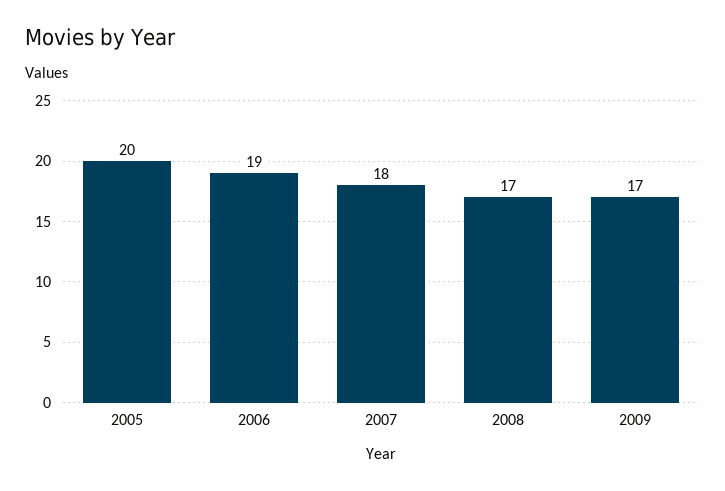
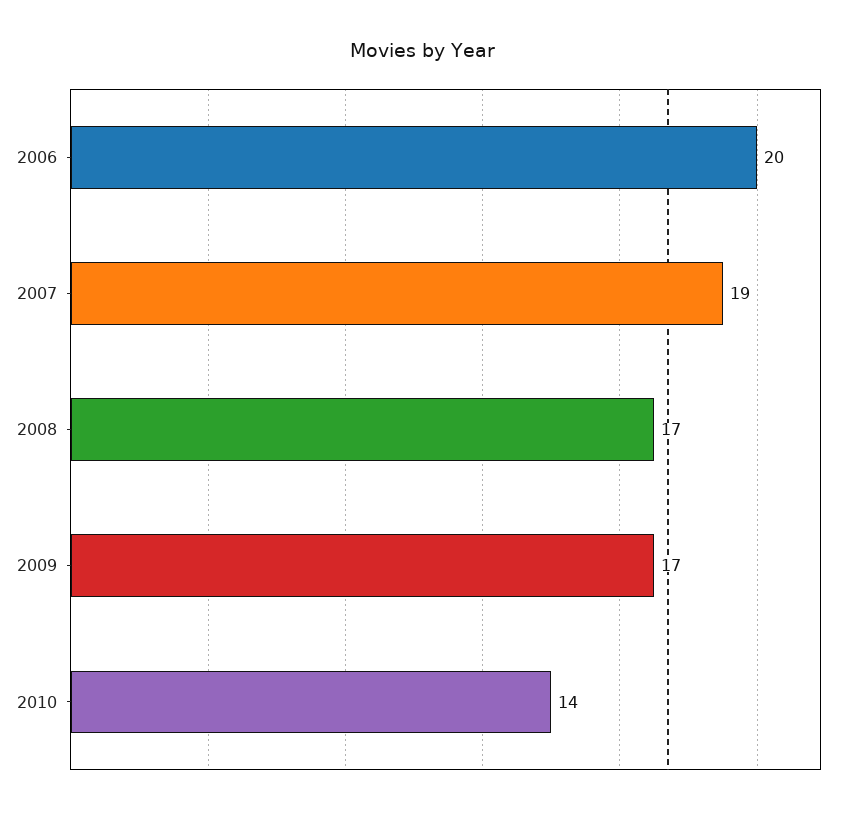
2005: 20 -> none
2006: 19 -> 20
2007: 18 -> 19
2010: none -> 14

